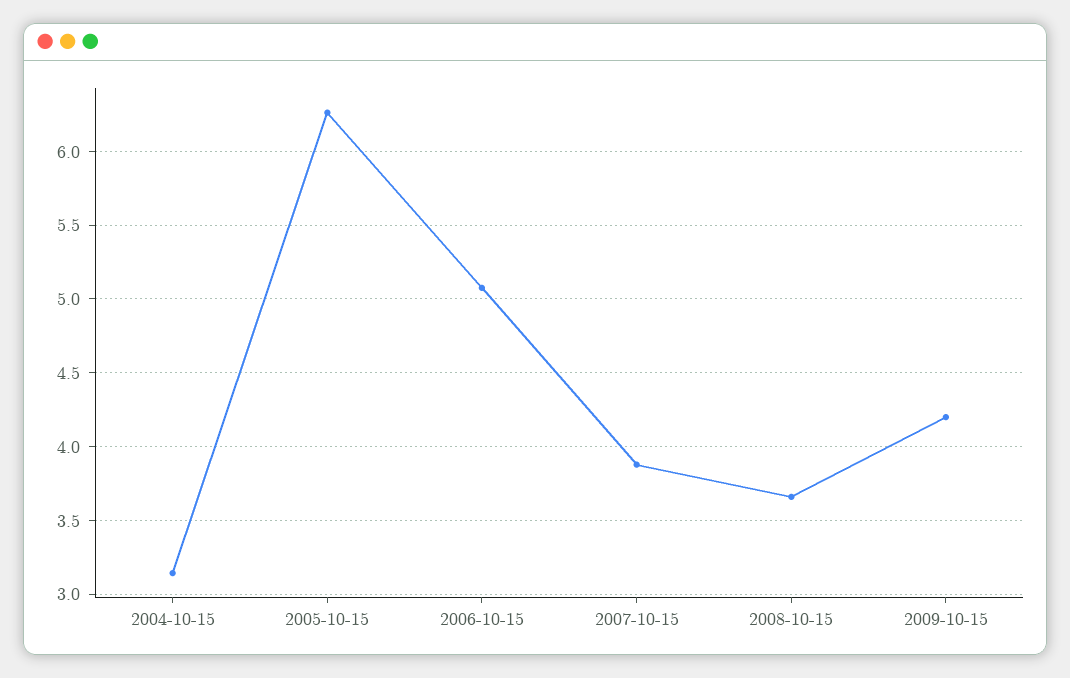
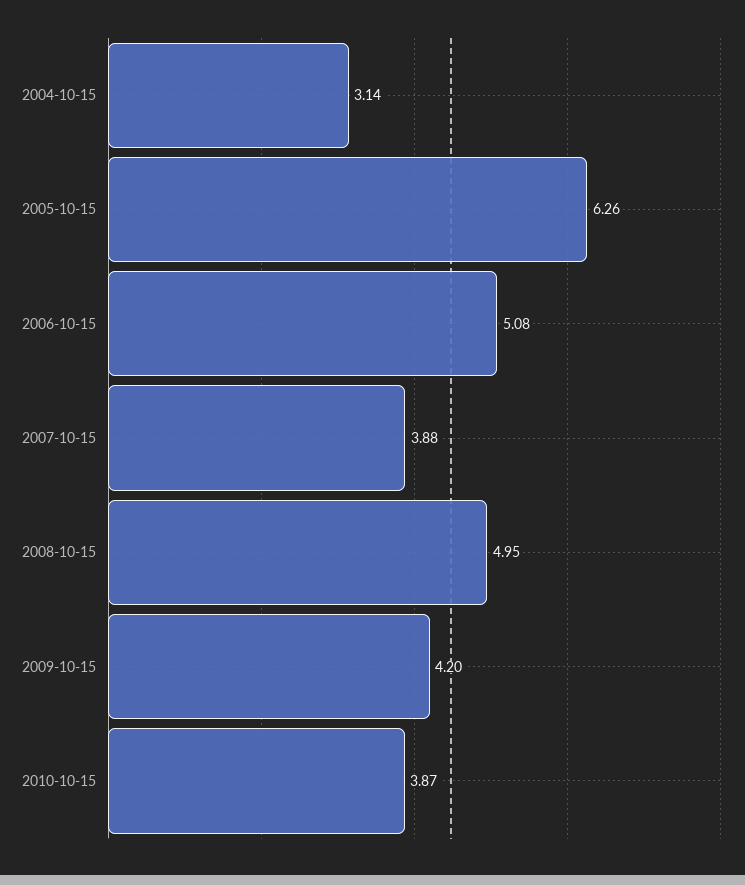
2008-10-15: 3.65 -> 4.95
2010-10-15: none -> 3.87

